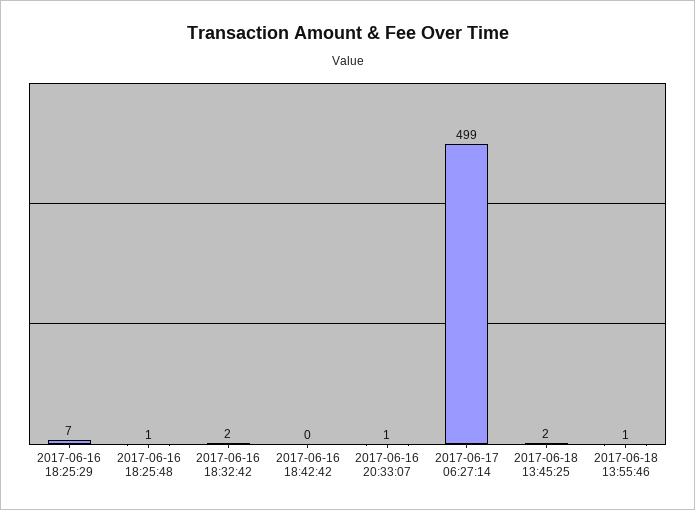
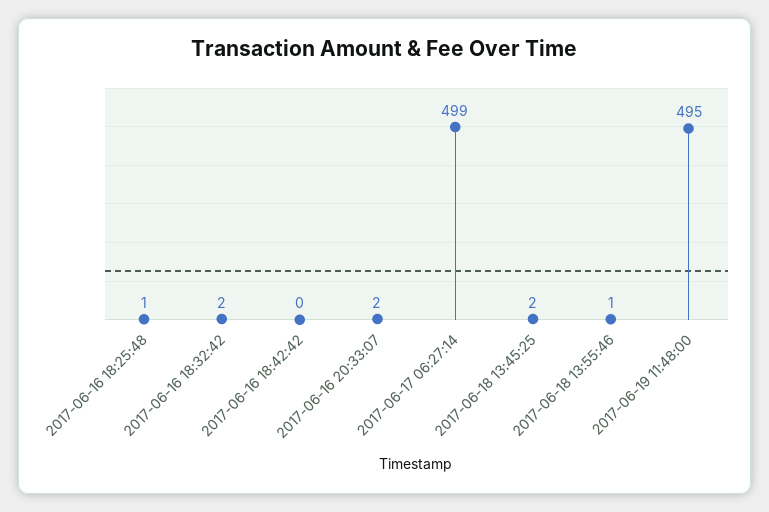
2017-06-16 18:25:29: 7 -> none
2017-06-16 20:33:07: 1 -> 2
2017-06-19 11:48:00: none -> 495

